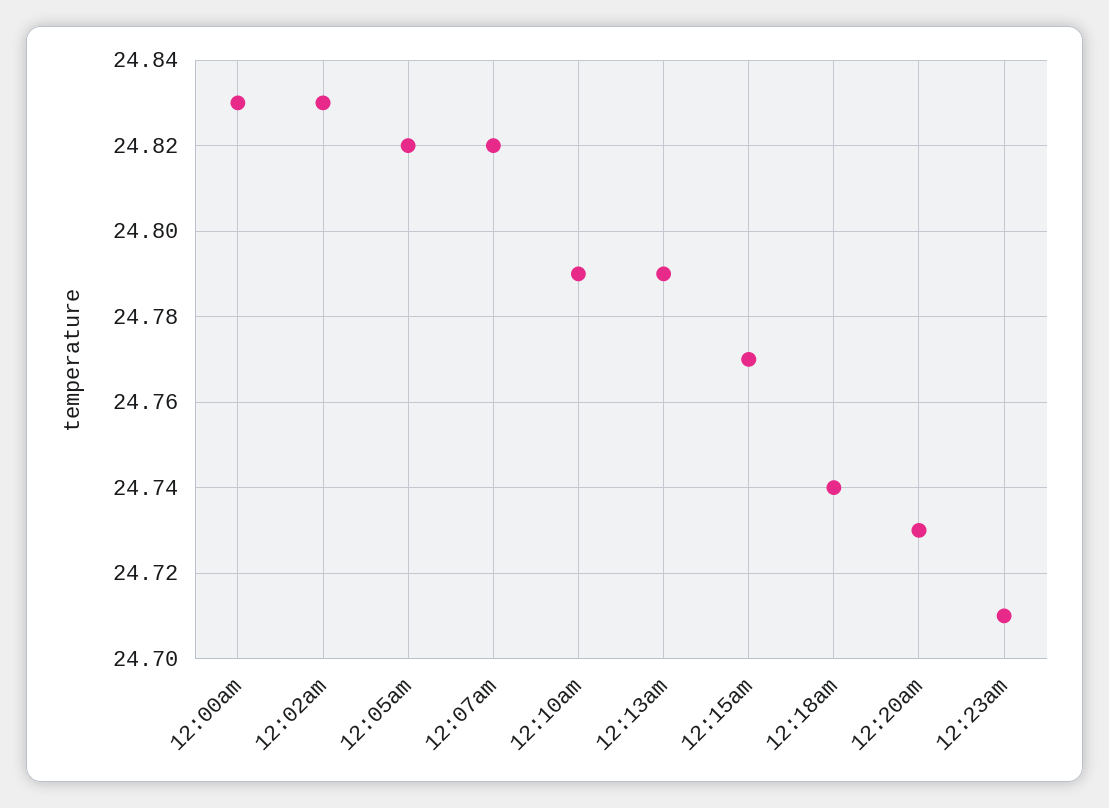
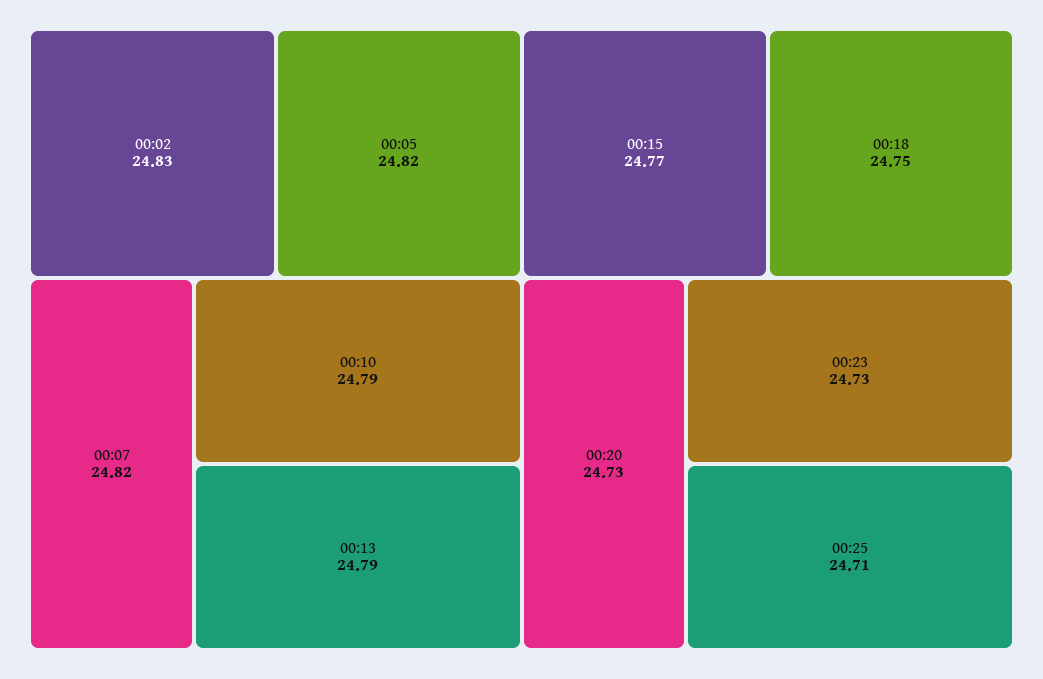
12:00am: 24.83 -> none
12:18am: 24.74 -> 24.75
12:23am: 24.71 -> 24.73
00:25: none -> 24.71

